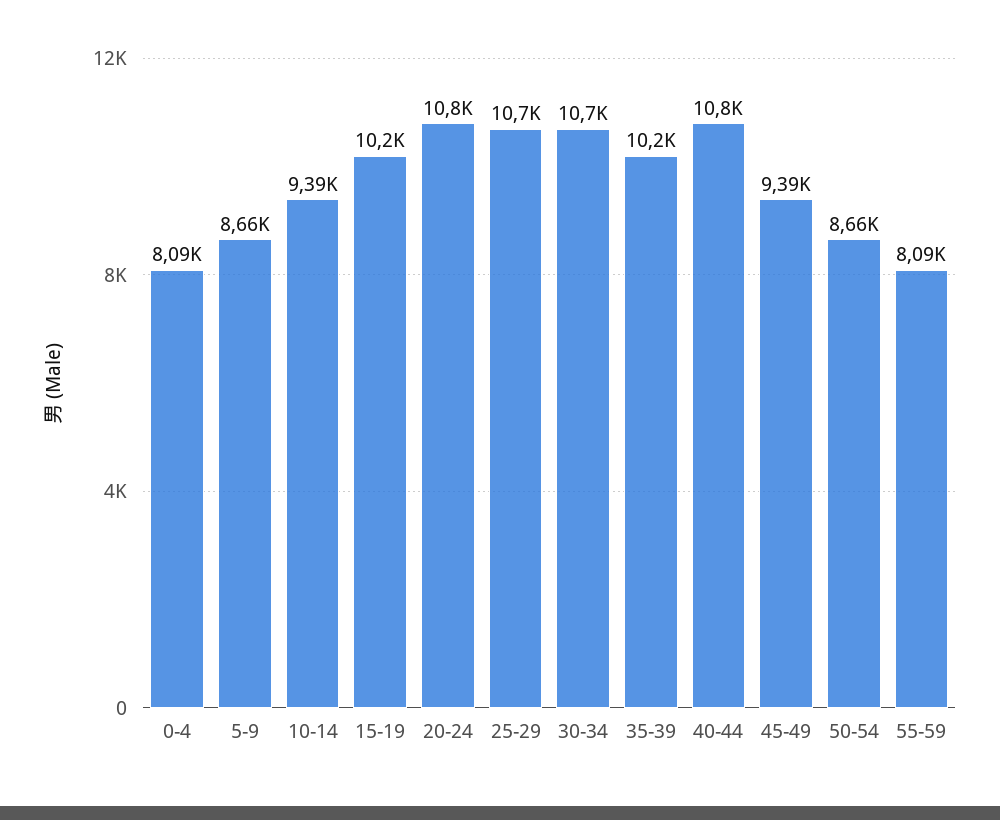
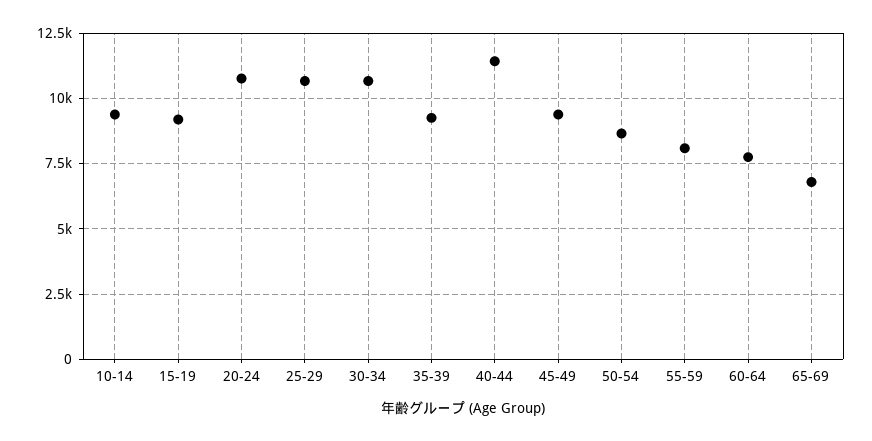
0-4: 8090 -> none
5-9: 8660 -> none
15-19: 10200 -> 9250
35-39: 10200 -> 9250
40-44: 10800 -> 11500
60-64: none -> 7750
65-69: none -> 6750

